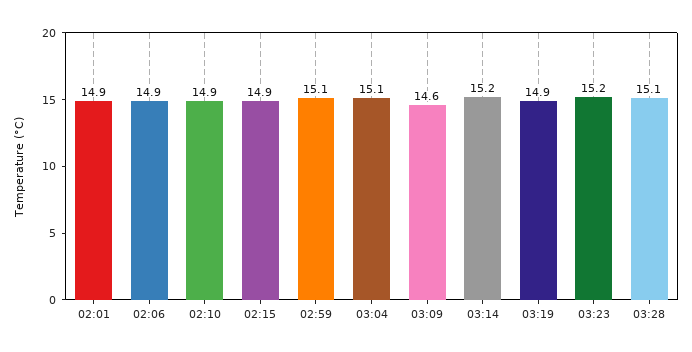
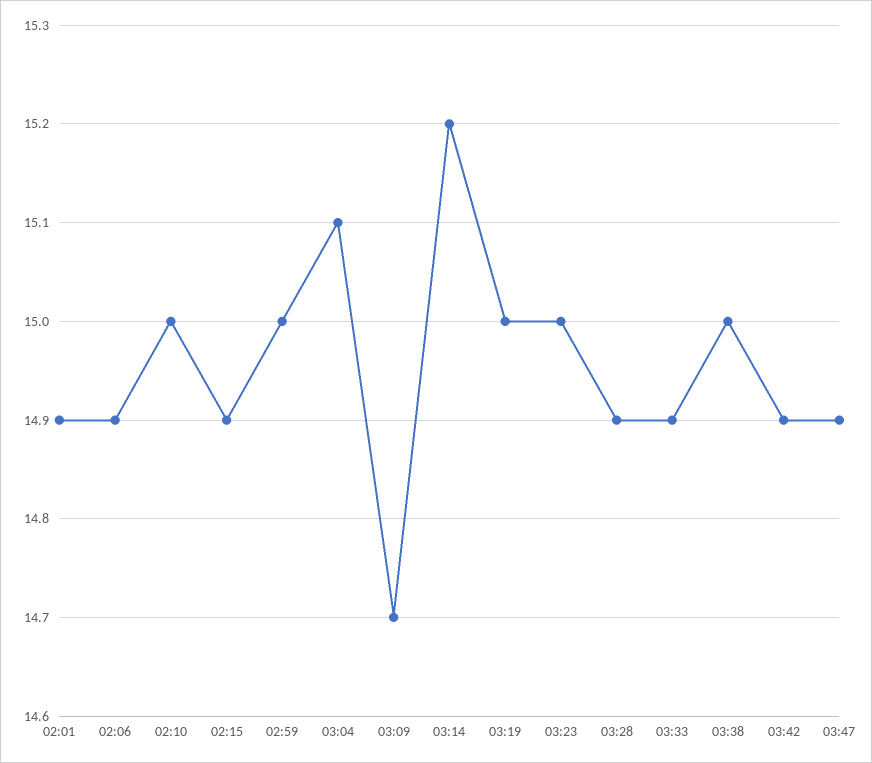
02:10: 14.9 -> 15
02:59: 15.1 -> 15
03:09: 14.6 -> 14.7
03:19: 14.9 -> 15
03:23: 15.2 -> 15
03:28: 15.1 -> 14.9
03:33: none -> 14.9
03:38: none -> 15
03:42: none -> 14.9
03:47: none -> 14.9

